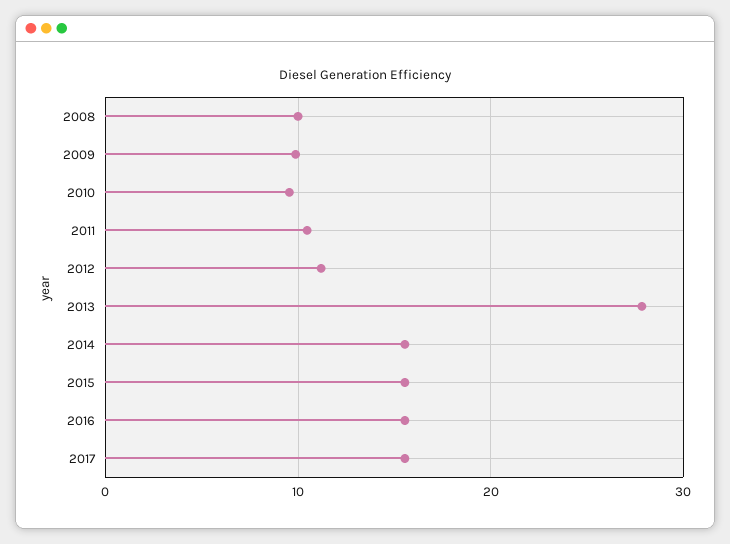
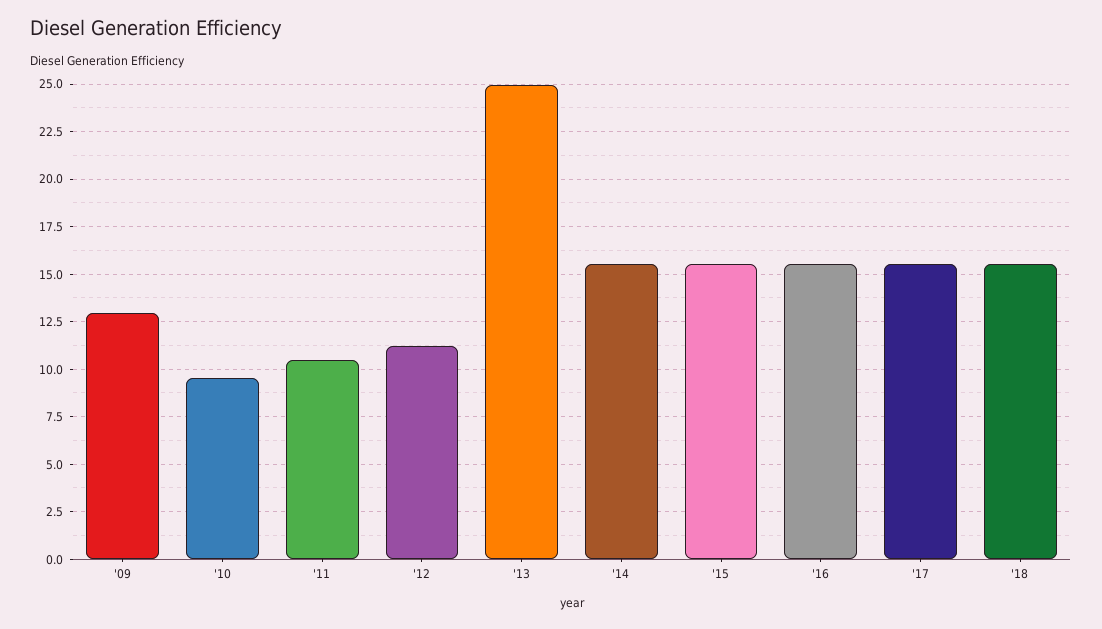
2008: 10 -> none
2009: 10 -> 13
2013: 28 -> 25
'18: none -> 15.5

